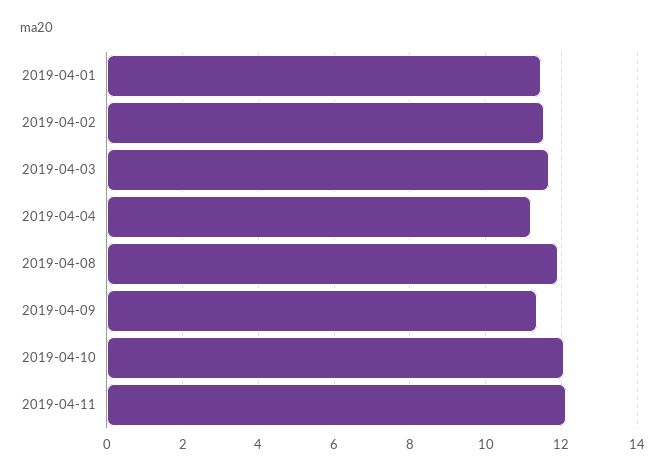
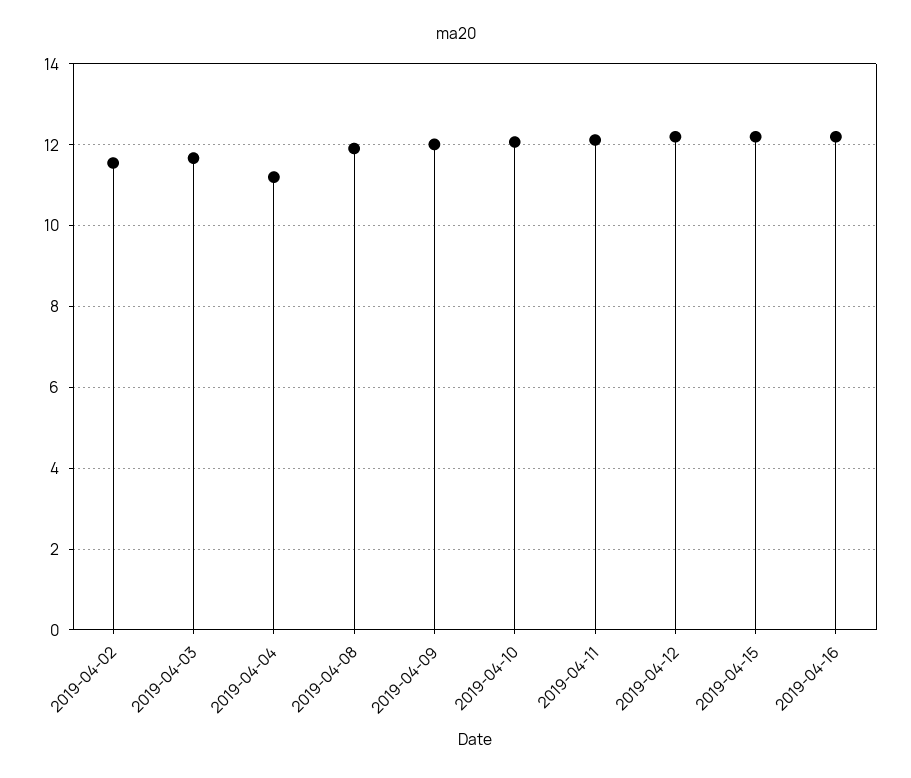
2019-04-01: 11.4 -> none
2019-04-09: 11.4 -> 12
2019-04-12: none -> 12.2
2019-04-15: none -> 12.2
2019-04-16: none -> 12.2

